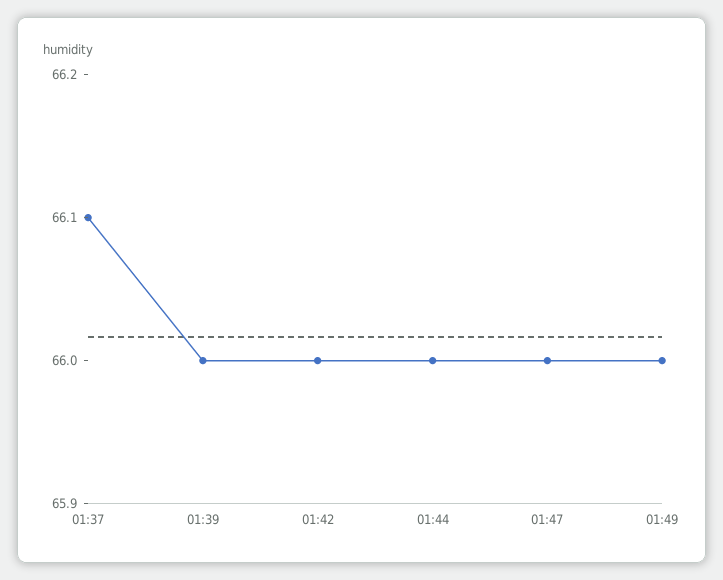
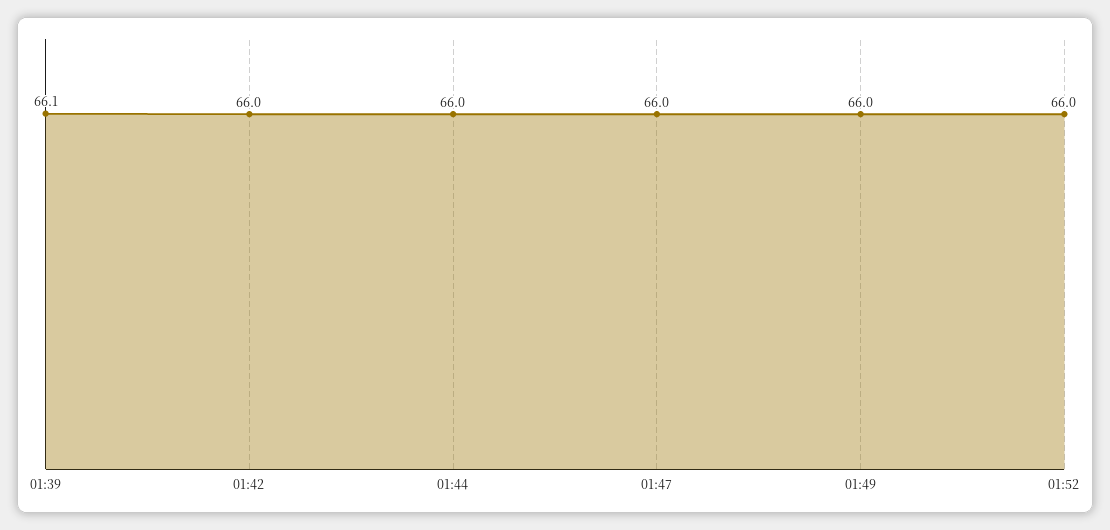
01:37: 66.1 -> none
01:39: 66 -> 66.1
01:52: none -> 66

